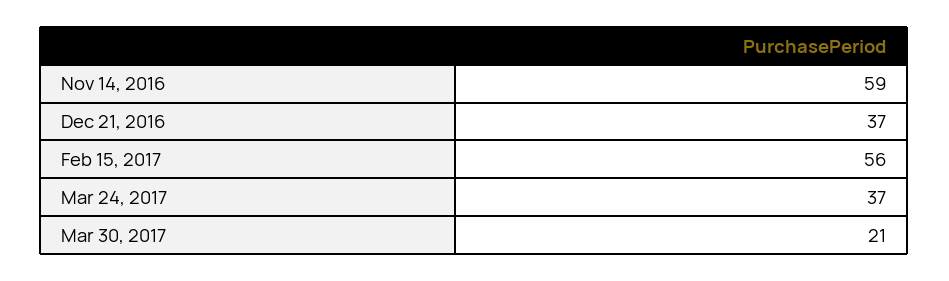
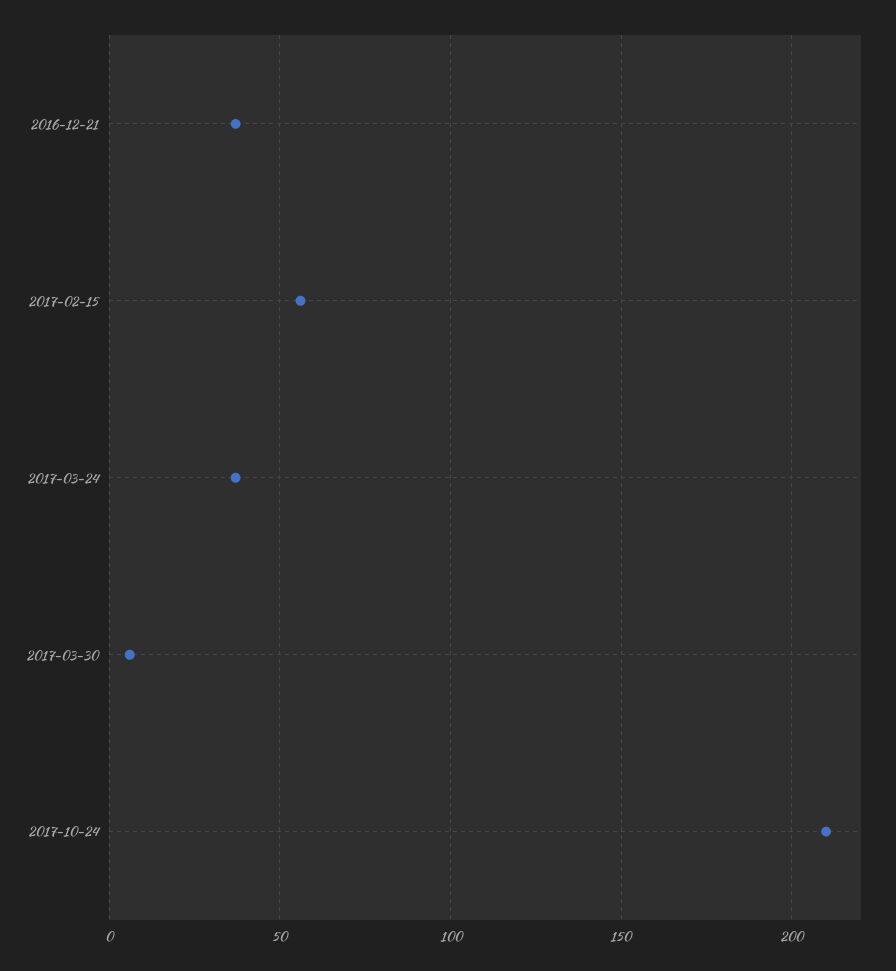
Nov 14, 2016: 59 -> none
Mar 30, 2017: 21 -> 5
2017-10-24: none -> 210

